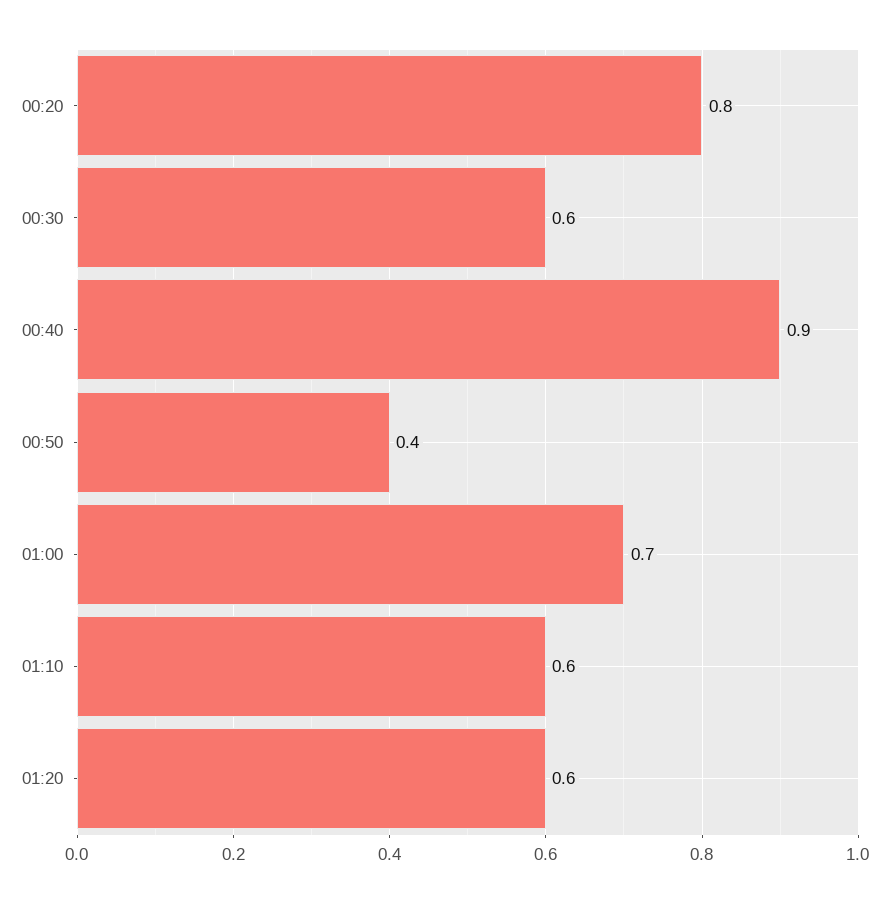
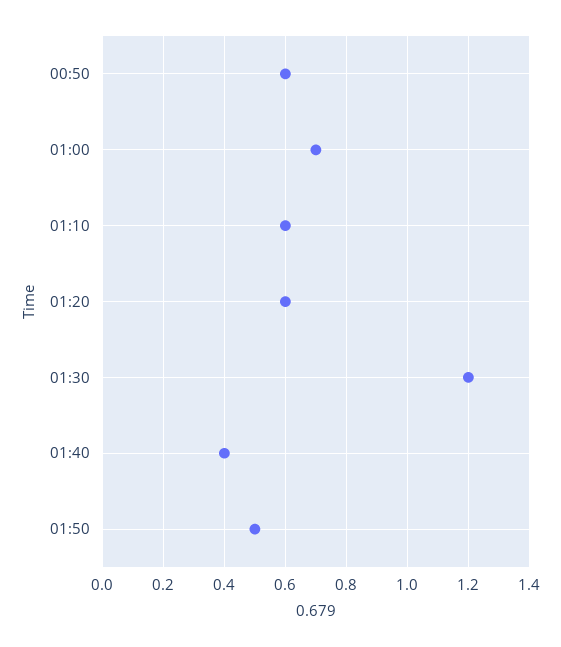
00:20: 0.8 -> none
00:30: 0.6 -> none
00:40: 0.9 -> none
00:50: 0.4 -> 0.6
01:30: none -> 1.2
01:40: none -> 0.4
01:50: none -> 0.5

